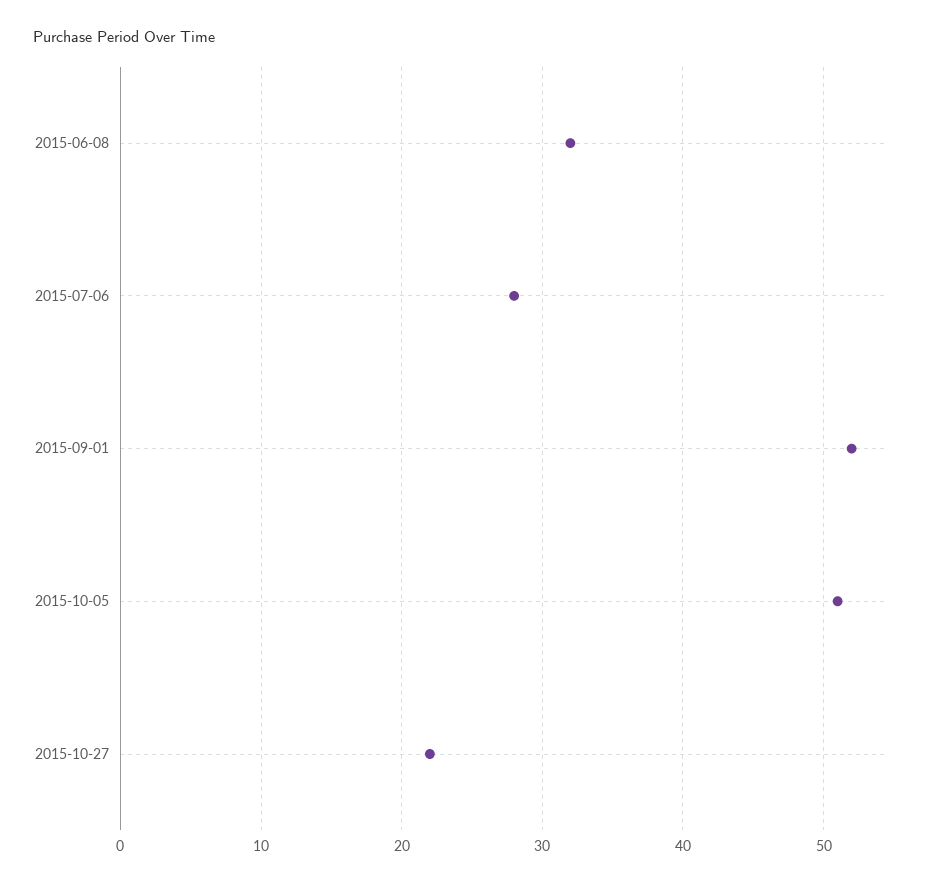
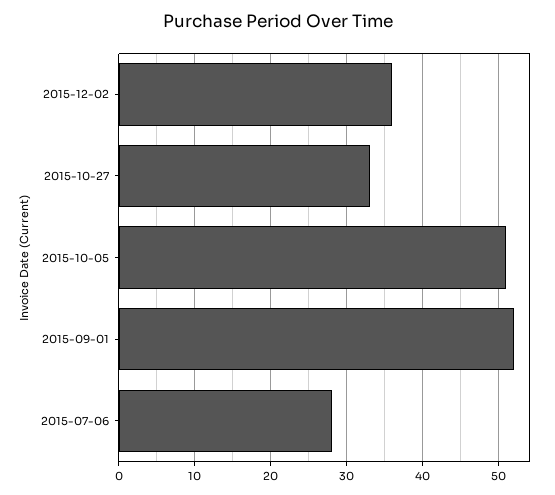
2015-06-08: 32 -> none
2015-10-27: 22 -> 33
2015-12-02: none -> 36

